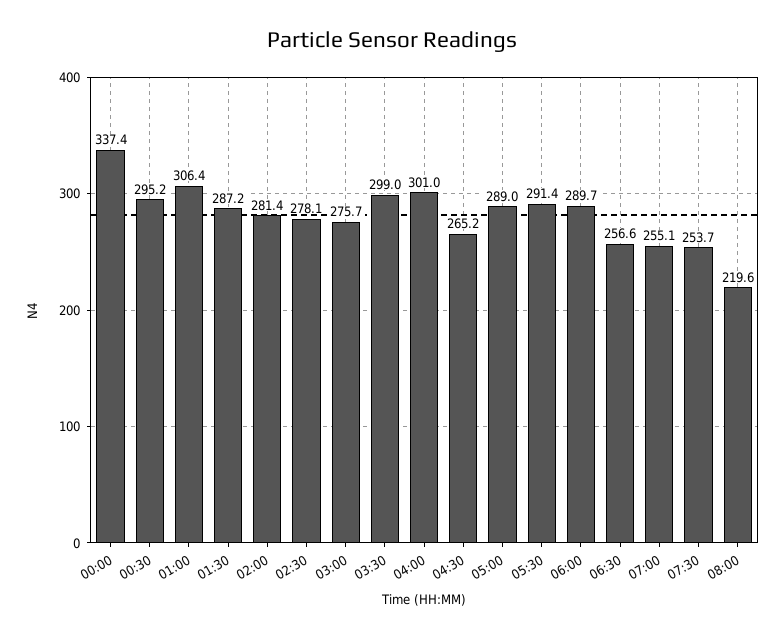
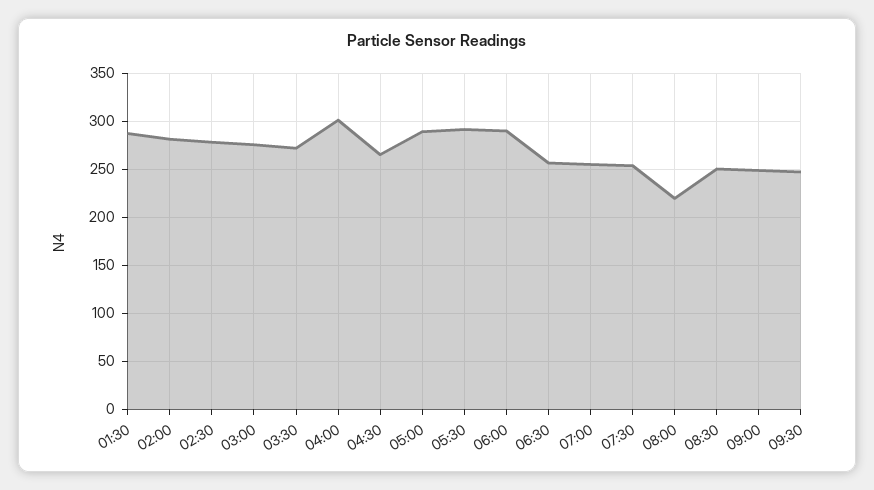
00:00: 337.4 -> none
00:30: 295.2 -> none
01:00: 306.4 -> none
03:30: 299 -> 270
08:30: none -> 250
09:00: none -> 250
09:30: none -> 250

